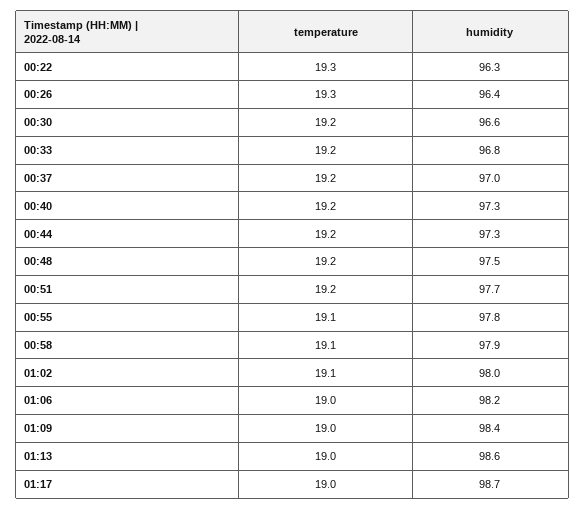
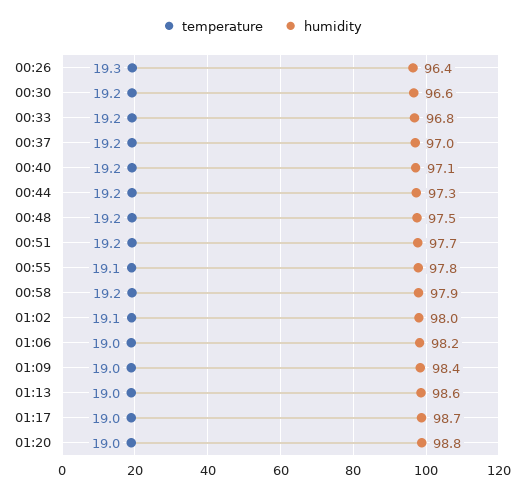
temperature, 00:22: 19.3 -> none
humidity, 00:22: 96.3 -> none
humidity, 00:40: 97.3 -> 97.1
temperature, 00:58: 19.1 -> 19.2
temperature, 01:20: none -> 19
humidity, 01:20: none -> 98.8

